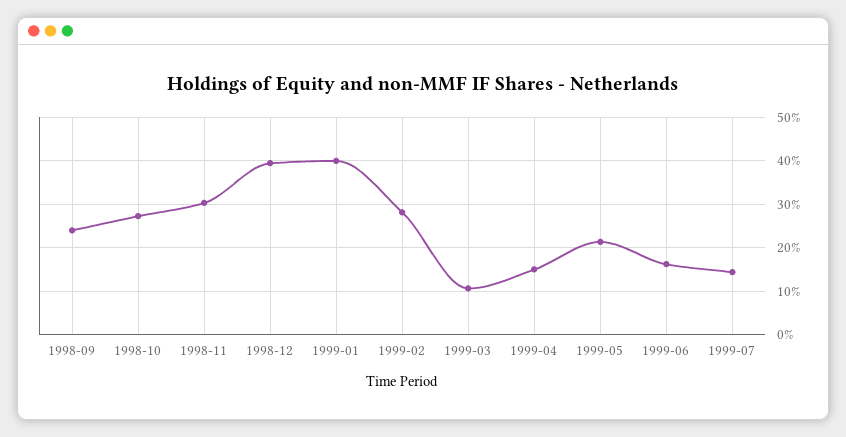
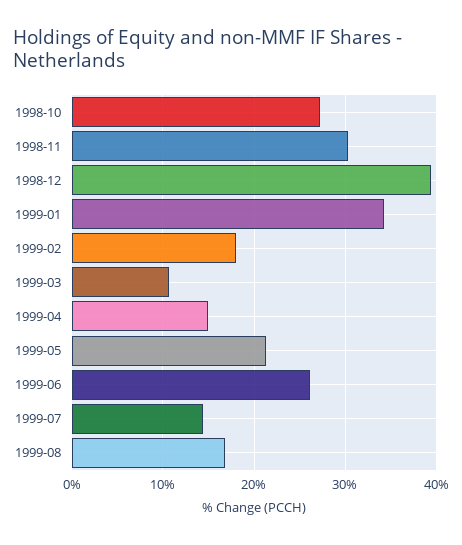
1998-09: 24 -> none
1999-01: 40 -> 34
1999-02: 28 -> 18
1999-06: 16 -> 26
1999-08: none -> 17

